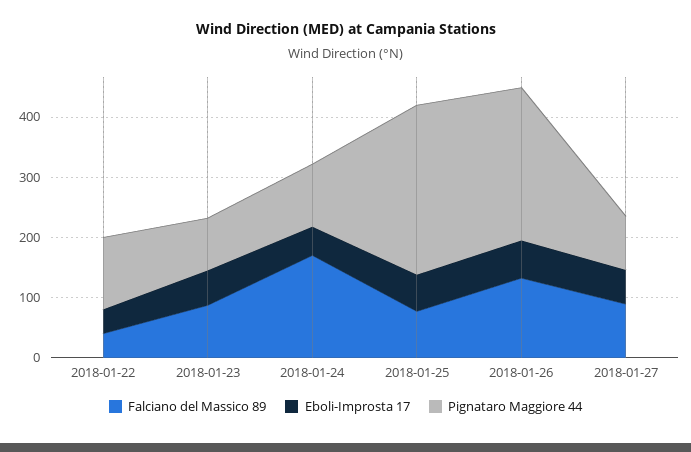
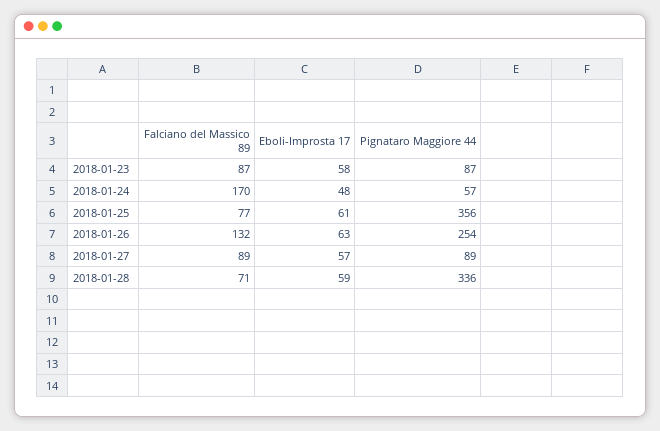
Falciano del Massico 89, 2018-01-22: 40 -> none
Eboli-Improsta 17, 2018-01-22: 40 -> none
Pignataro Maggiore 44, 2018-01-22: 120 -> none
Pignataro Maggiore 44, 2018-01-24: 100 -> 57
Pignataro Maggiore 44, 2018-01-25: 280 -> 356
Falciano del Massico 89, 2018-01-28: none -> 71
Eboli-Improsta 17, 2018-01-28: none -> 59
Pignataro Maggiore 44, 2018-01-28: none -> 336

